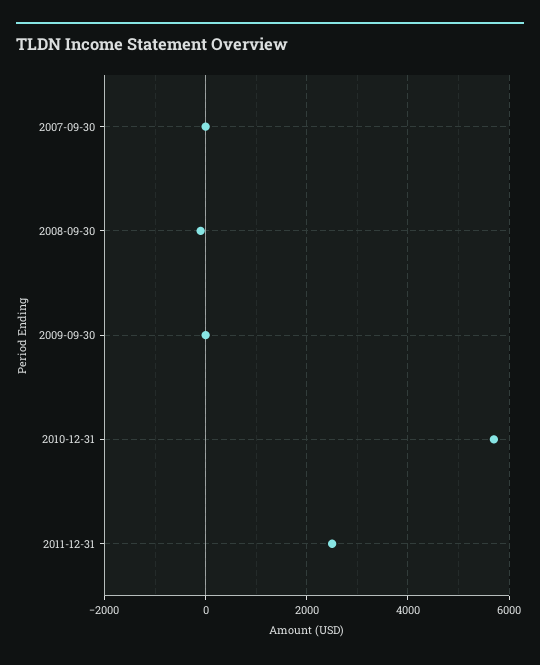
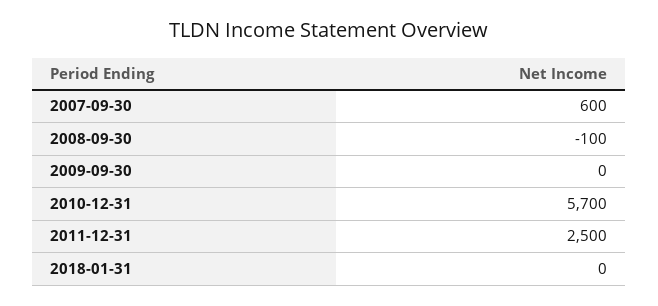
2007-09-30: 0 -> 600
2018-01-31: none -> 0

